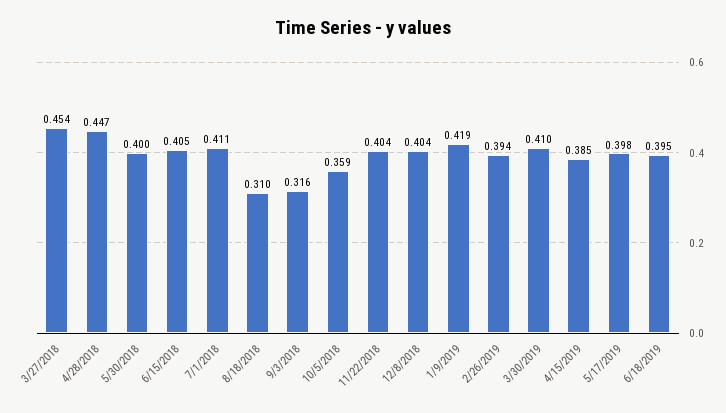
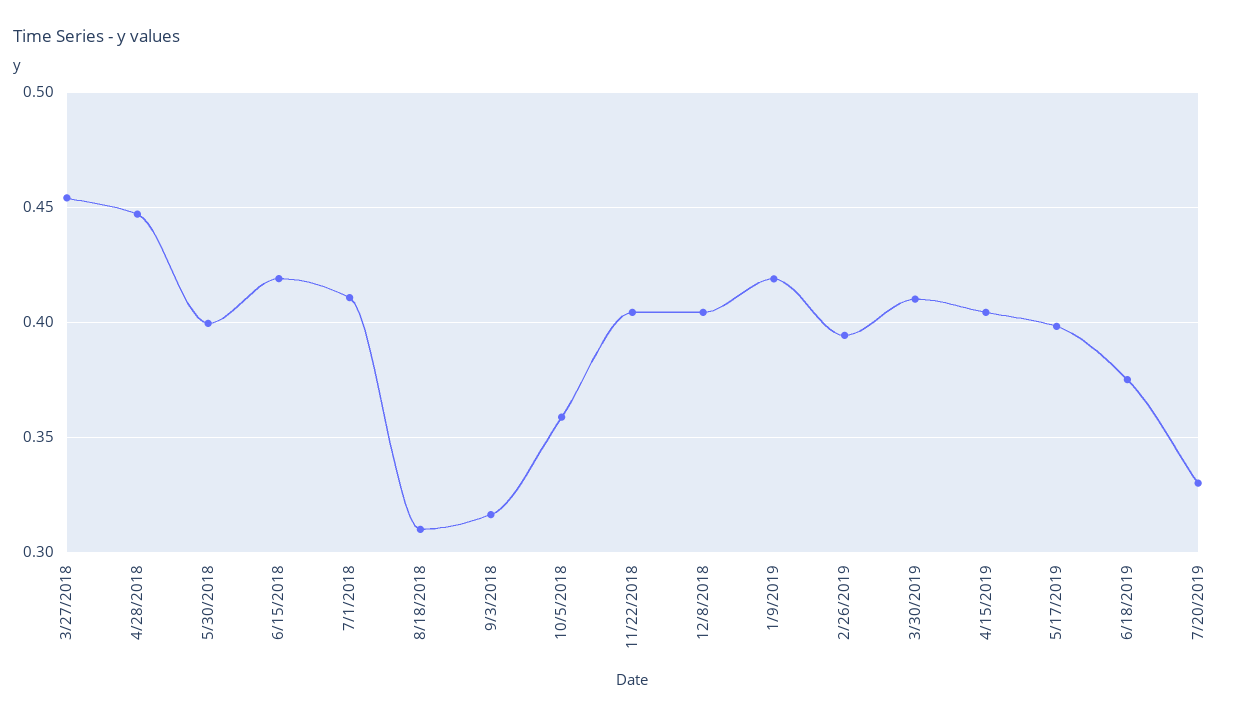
6/15/2018: 0.405 -> 0.42
4/15/2019: 0.385 -> 0.405
6/18/2019: 0.395 -> 0.375
7/20/2019: none -> 0.33

